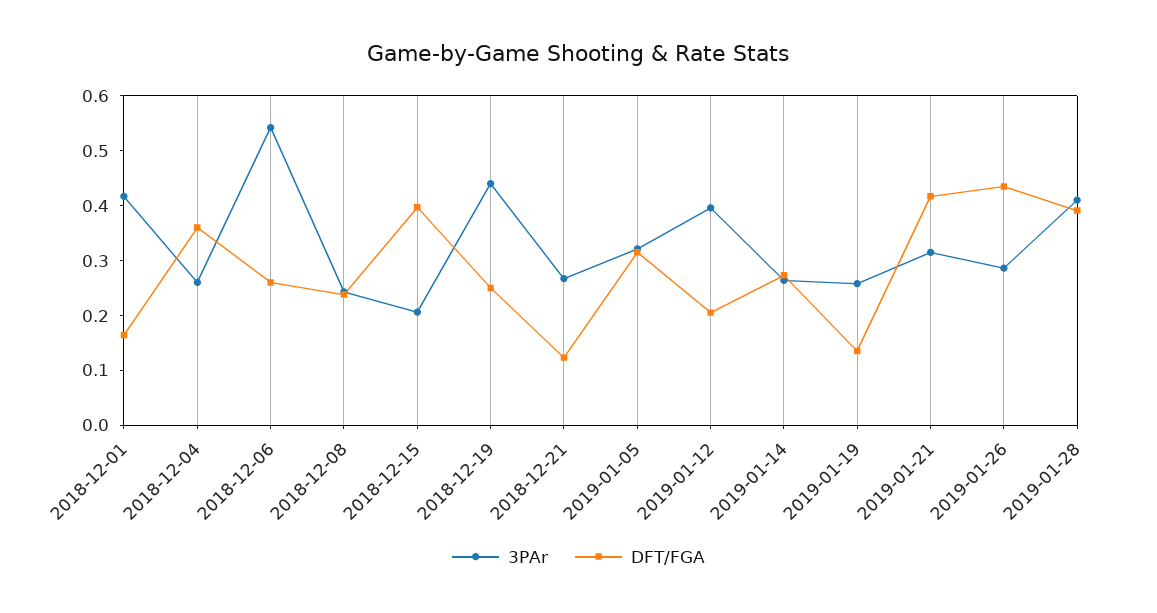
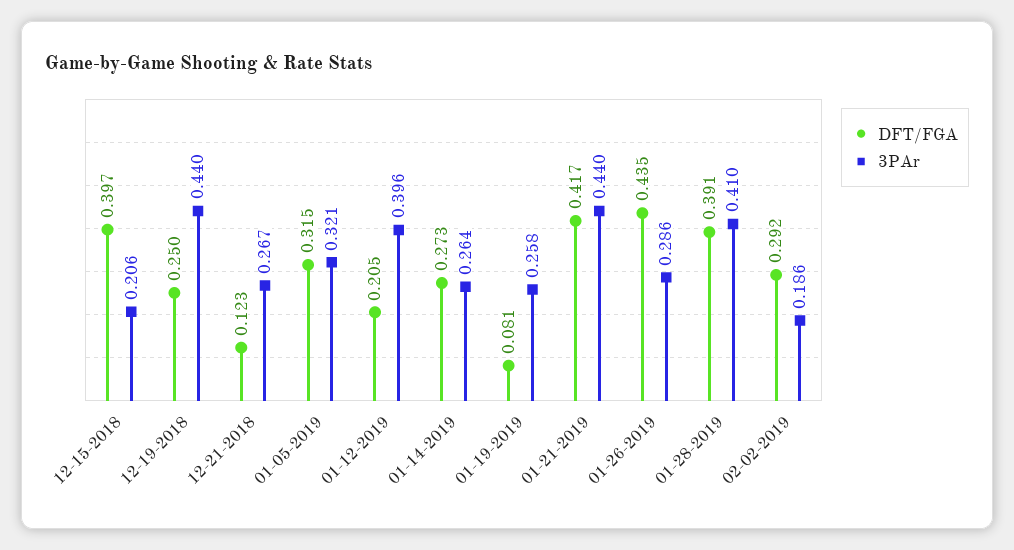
3PAr, 2018-12-01: 0.42 -> none
DFT/FGA, 2018-12-01: 0.16 -> none
3PAr, 2018-12-04: 0.26 -> none
DFT/FGA, 2018-12-04: 0.36 -> none
3PAr, 2018-12-06: 0.54 -> none
DFT/FGA, 2018-12-06: 0.26 -> none
3PAr, 2018-12-08: 0.24 -> none
DFT/FGA, 2018-12-08: 0.24 -> none
DFT/FGA, 2019-01-19: 0.14 -> 0.081
3PAr, 2019-01-21: 0.32 -> 0.44
DFT/FGA, 02-02-2019: none -> 0.292
3PAr, 02-02-2019: none -> 0.186

